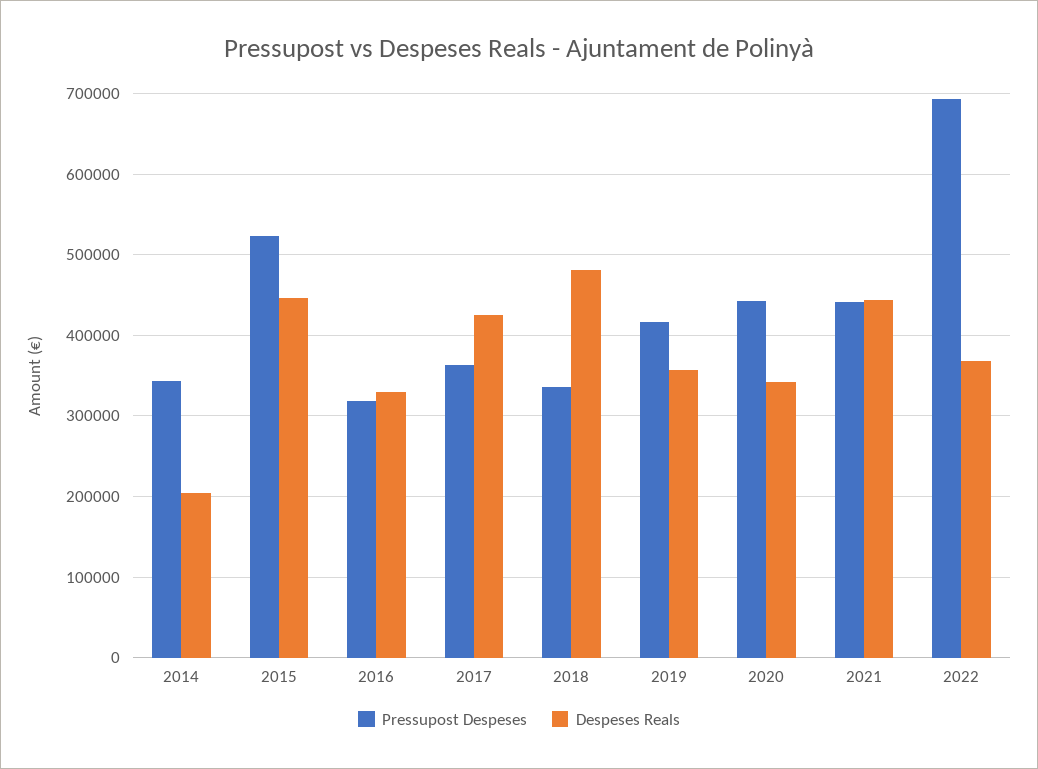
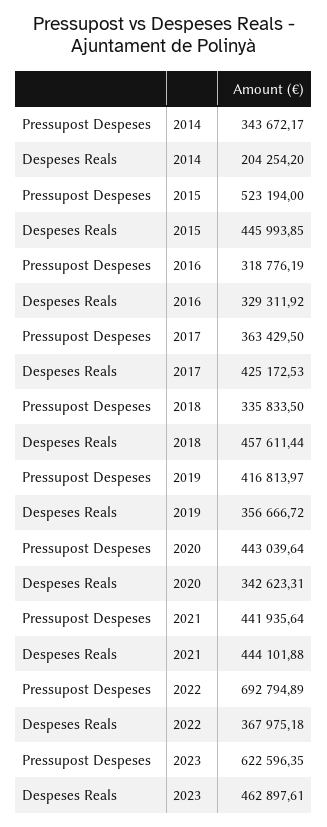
Despeses Reals, 2018: 480000 -> 457611.44
Pressupost Despeses, 2023: none -> 622596.35
Despeses Reals, 2023: none -> 462897.61

